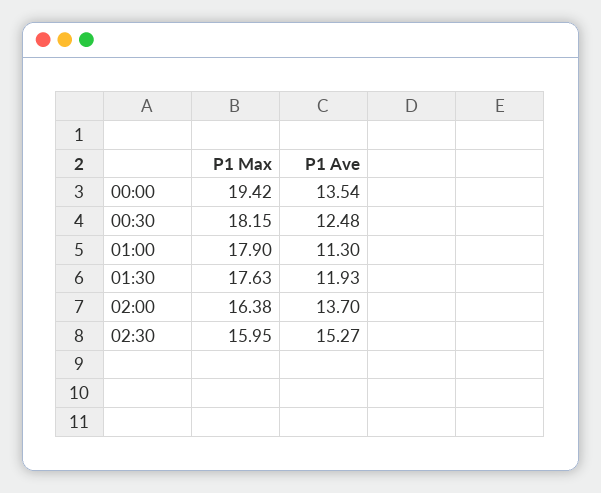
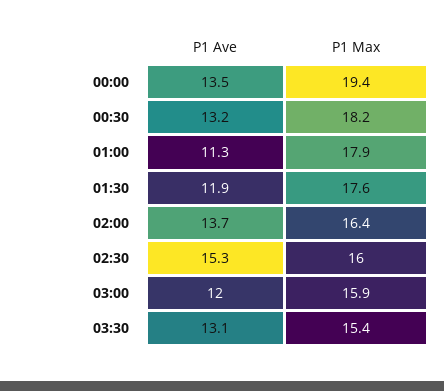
P1 Ave, 00:30: 12.48 -> 13.2
P1 Ave, 03:00: none -> 12
P1 Max, 03:00: none -> 15.9
P1 Ave, 03:30: none -> 13.1
P1 Max, 03:30: none -> 15.4

